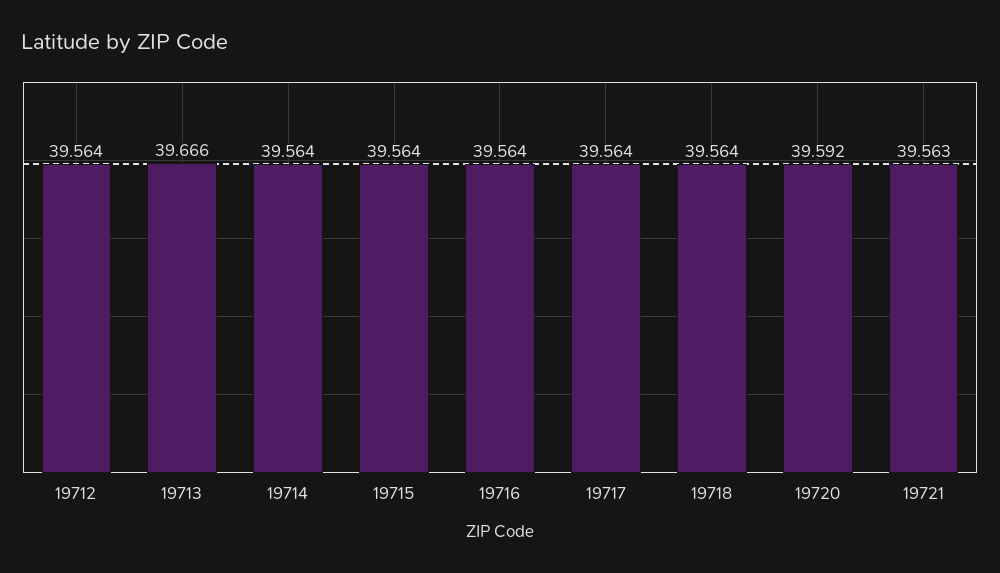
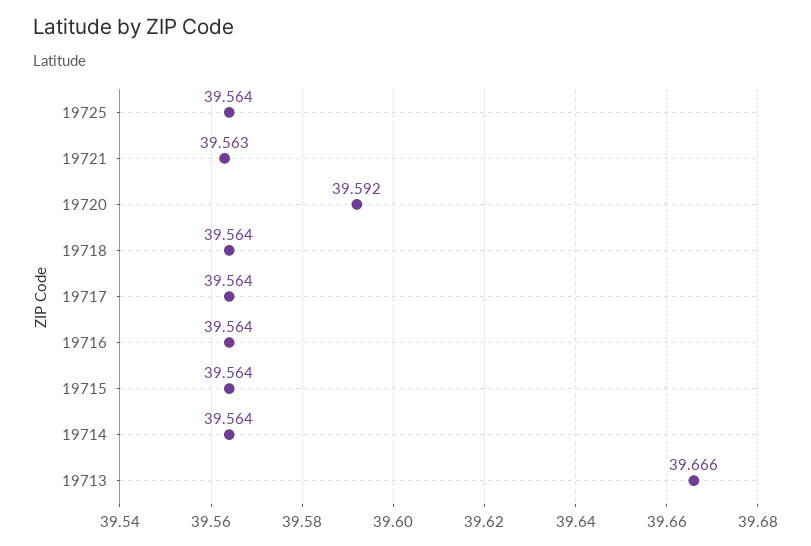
19712: 39.564 -> none
19725: none -> 39.564

